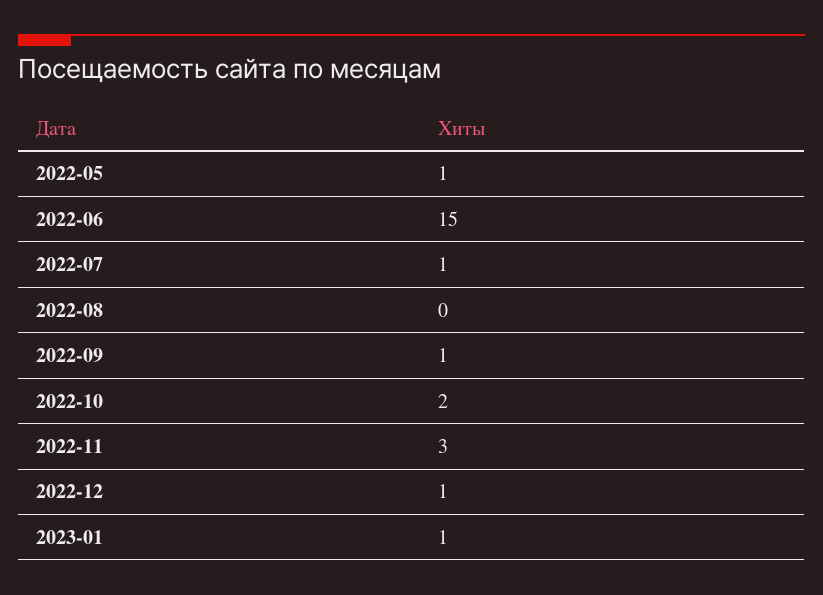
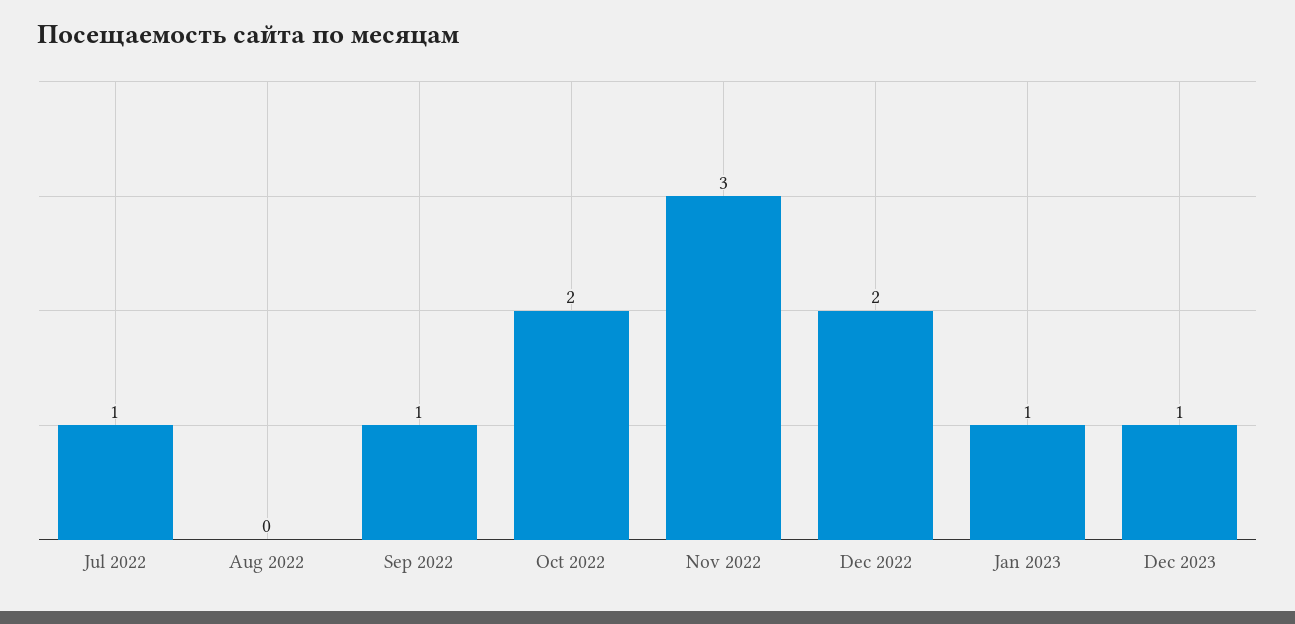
2022-05: 1 -> none
2022-06: 15 -> none
2022-12: 1 -> 2
Dec 2023: none -> 1

